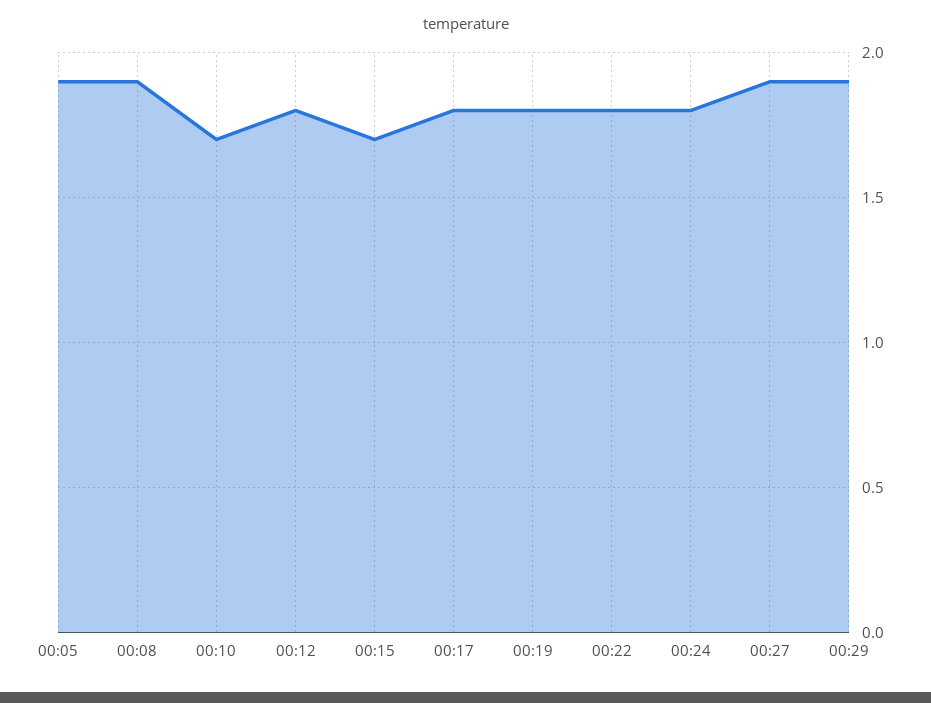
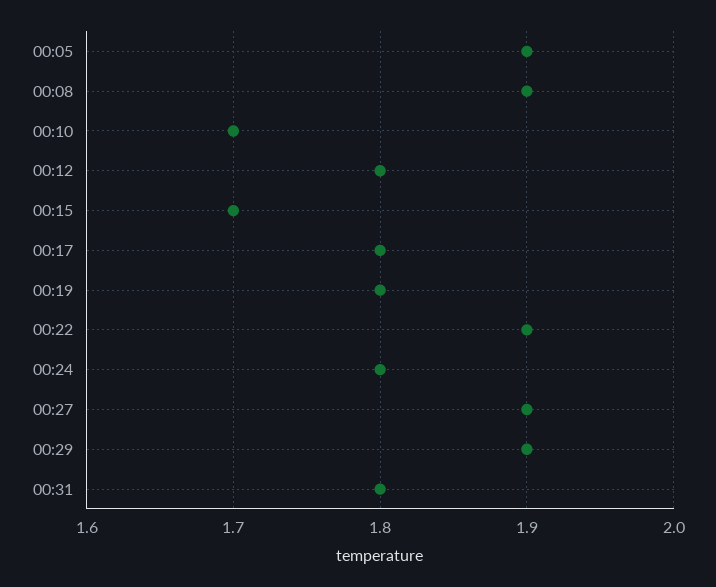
00:22: 1.8 -> 1.9
00:31: none -> 1.8

